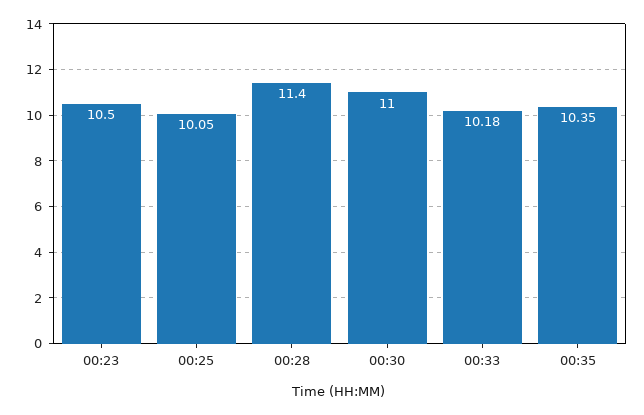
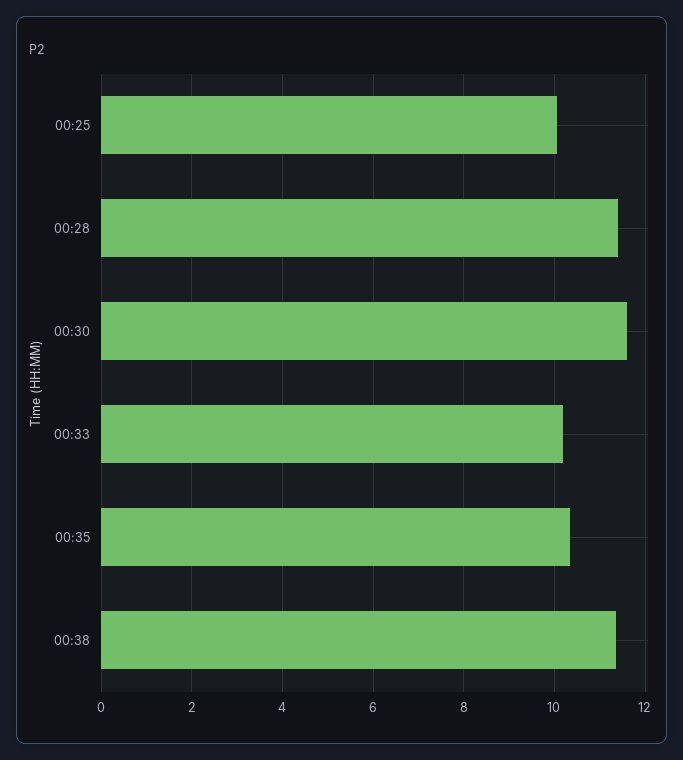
00:23: 10.5 -> none
00:30: 11 -> 11.6
00:38: none -> 11.4

